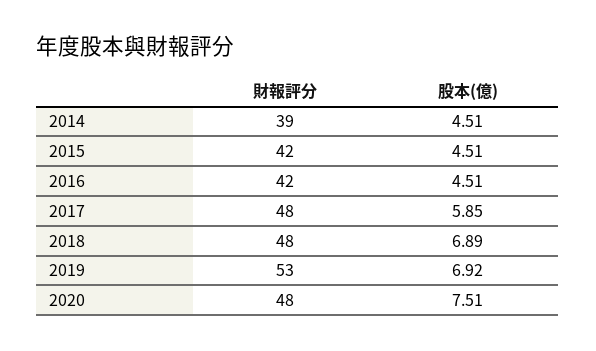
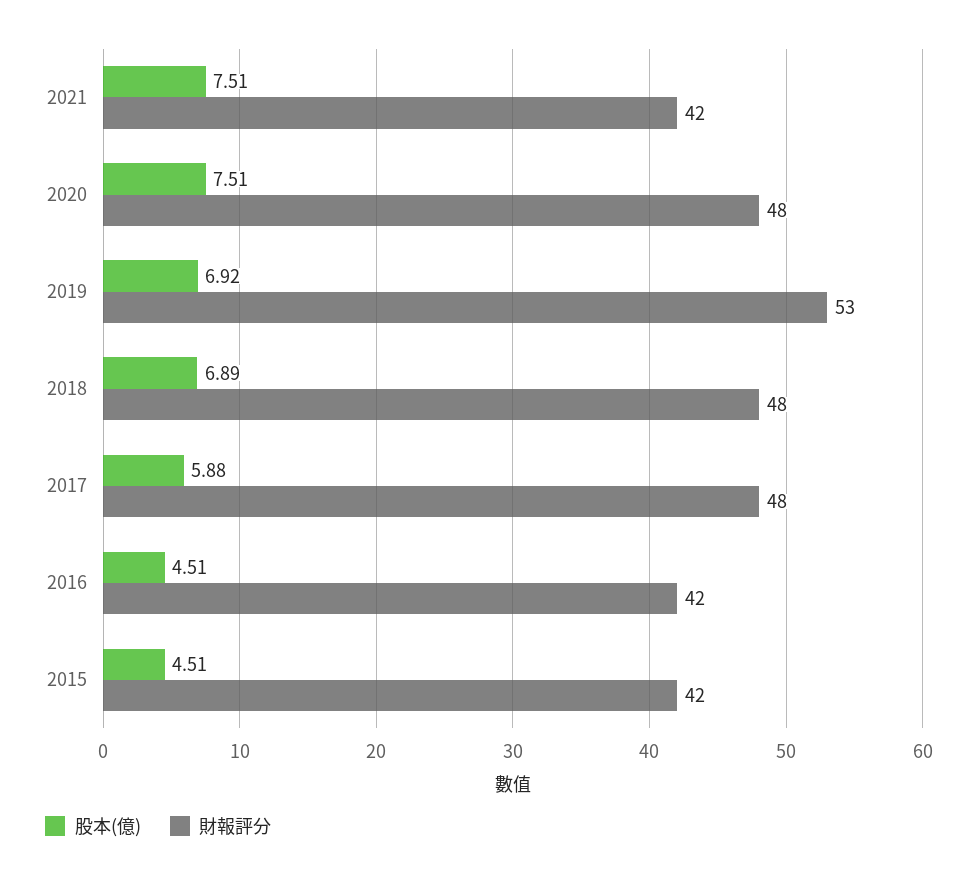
財報評分, 2014: 39 -> none
股本(億), 2014: 4.51 -> none
股本(億), 2017: 5.85 -> 5.88
股本(億), 2021: none -> 7.51
財報評分, 2021: none -> 42

